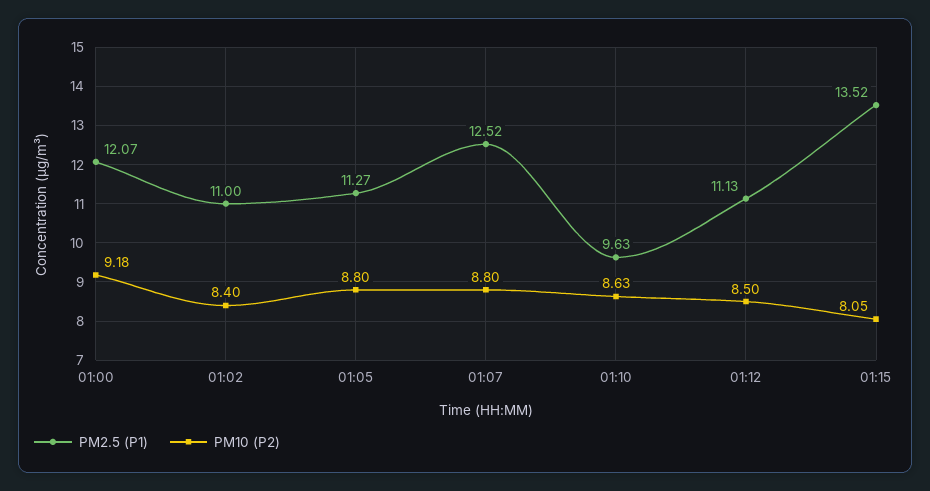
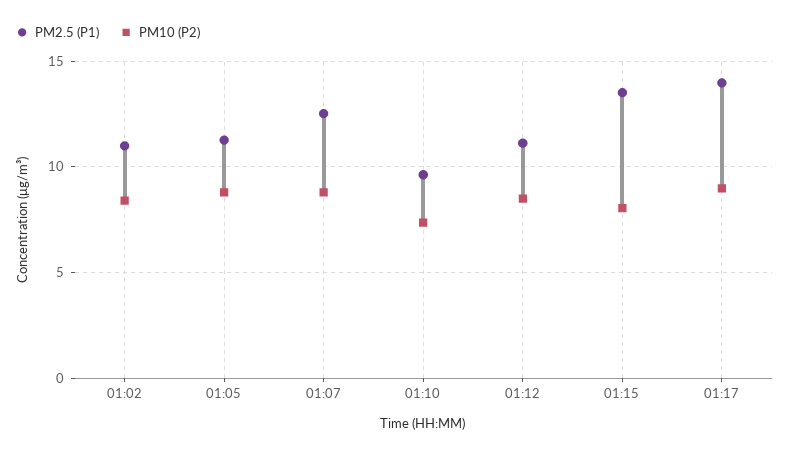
PM2.5 (P1), 01:00: 12.07 -> none
PM10 (P2), 01:00: 9.18 -> none
PM10 (P2), 01:10: 8.63 -> 7.5
PM2.5 (P1), 01:17: none -> 14
PM10 (P2), 01:17: none -> 9

